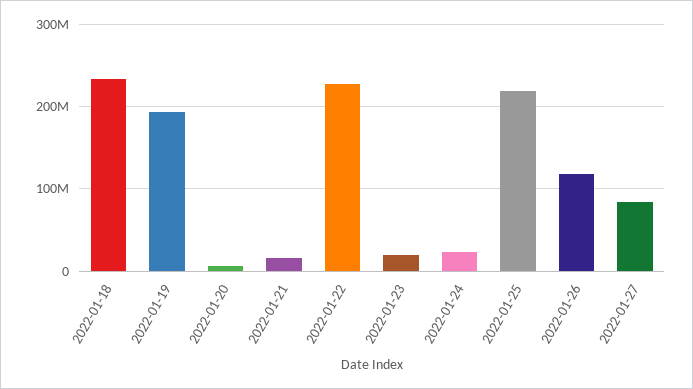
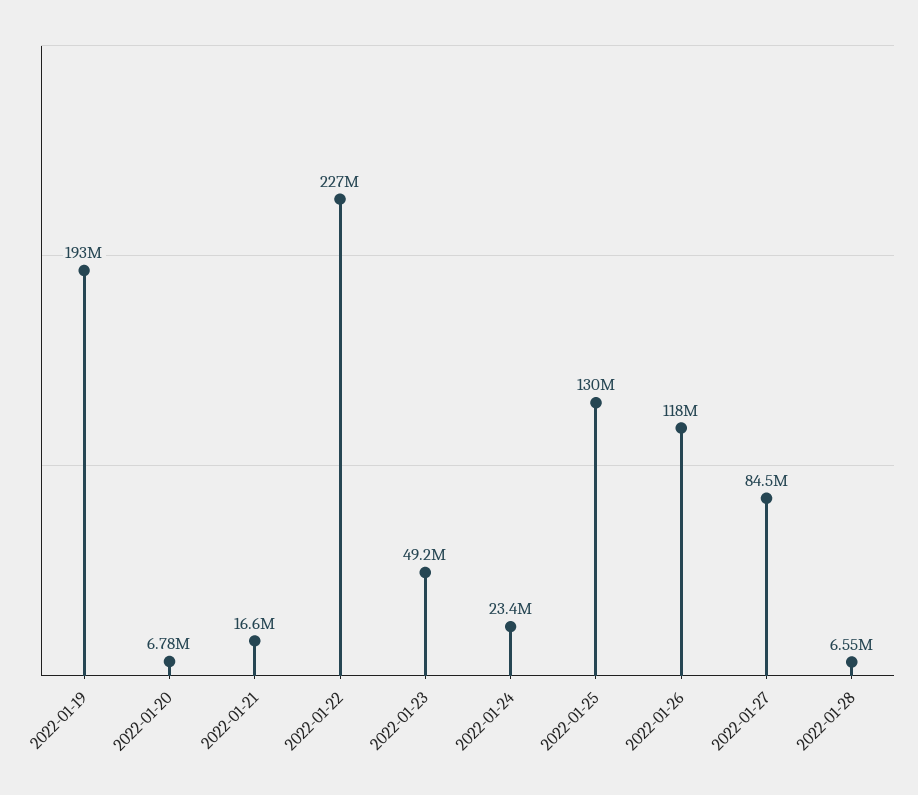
2022-01-18: 230000000 -> none
2022-01-23: 20000000 -> 49200000
2022-01-25: 220000000 -> 130000000
2022-01-28: none -> 6550000

